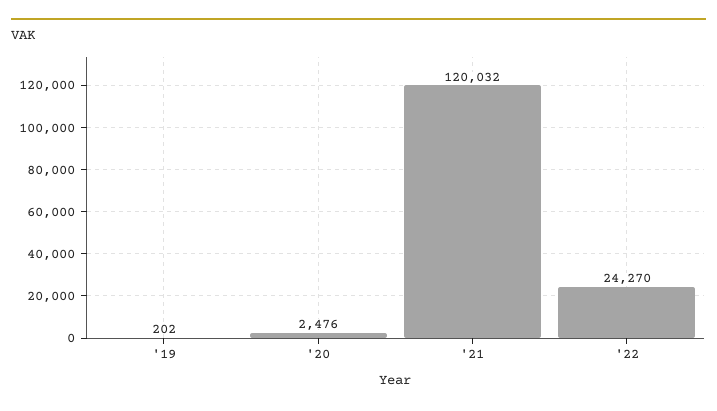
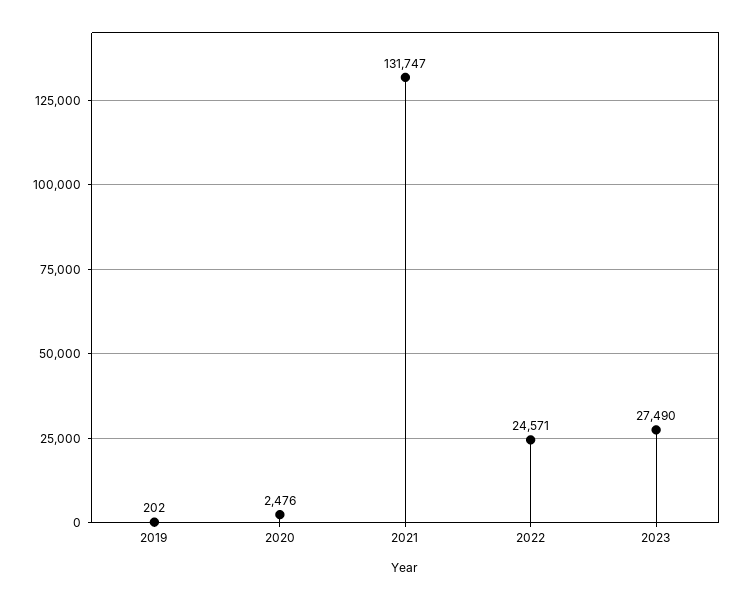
'21: 120032 -> 131747
'22: 24270 -> 24571
2023: none -> 27490

